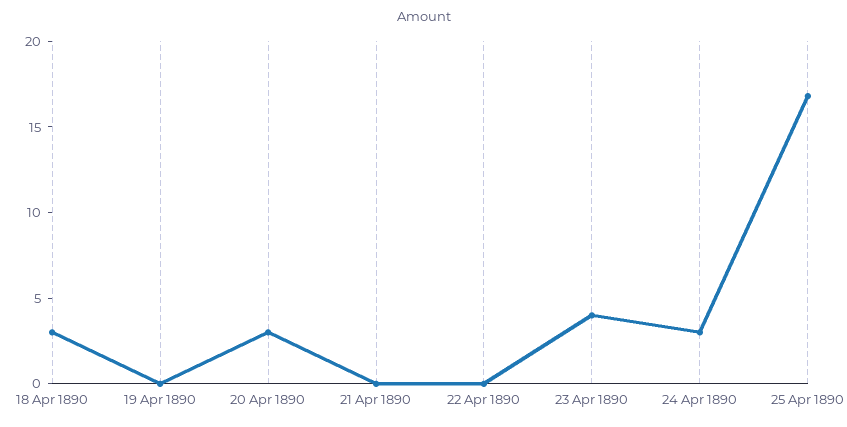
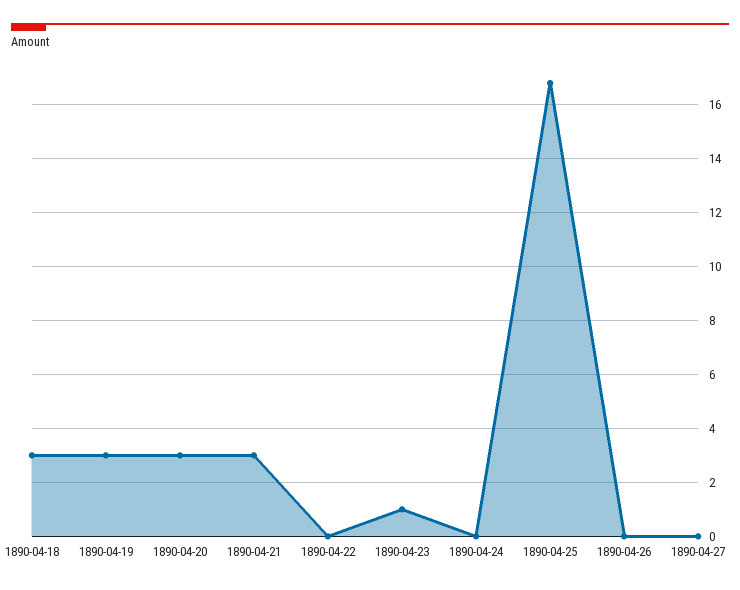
19 Apr 1890: 0 -> 3
21 Apr 1890: 0 -> 3
23 Apr 1890: 4 -> 1
24 Apr 1890: 3 -> 0
1890-04-26: none -> 0
1890-04-27: none -> 0

